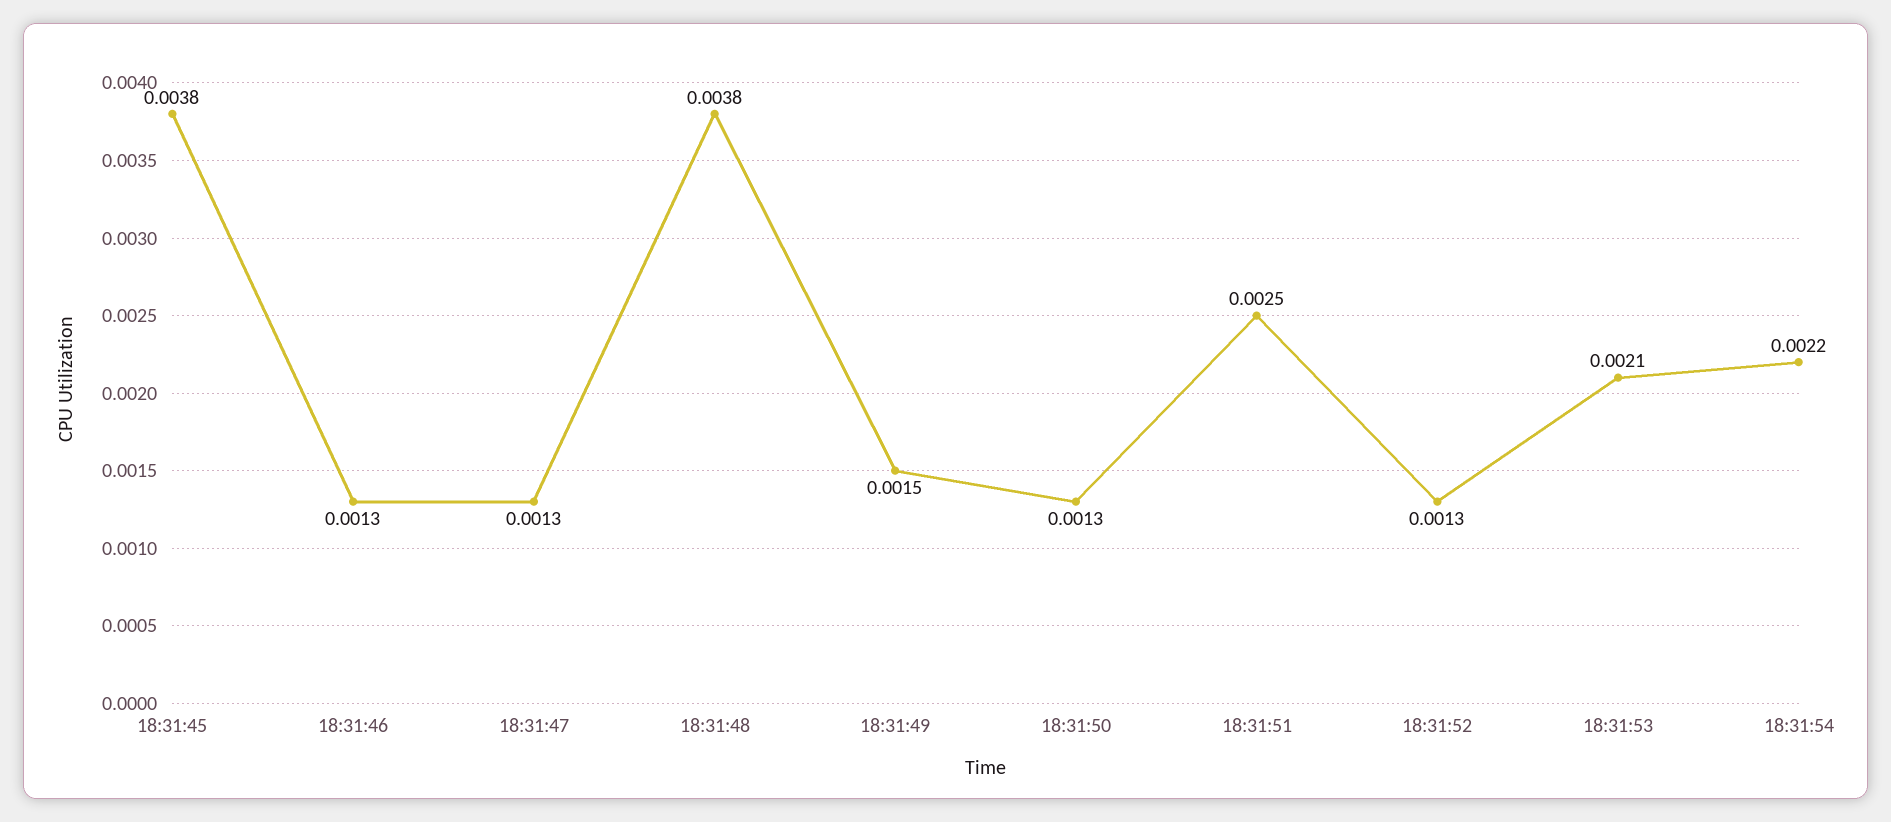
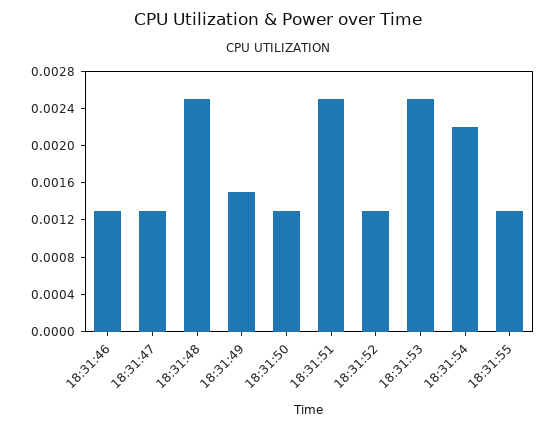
18:31:45: 0.0038 -> none
18:31:48: 0.0038 -> 0.0025
18:31:53: 0.0021 -> 0.0025
18:31:55: none -> 0.0013

